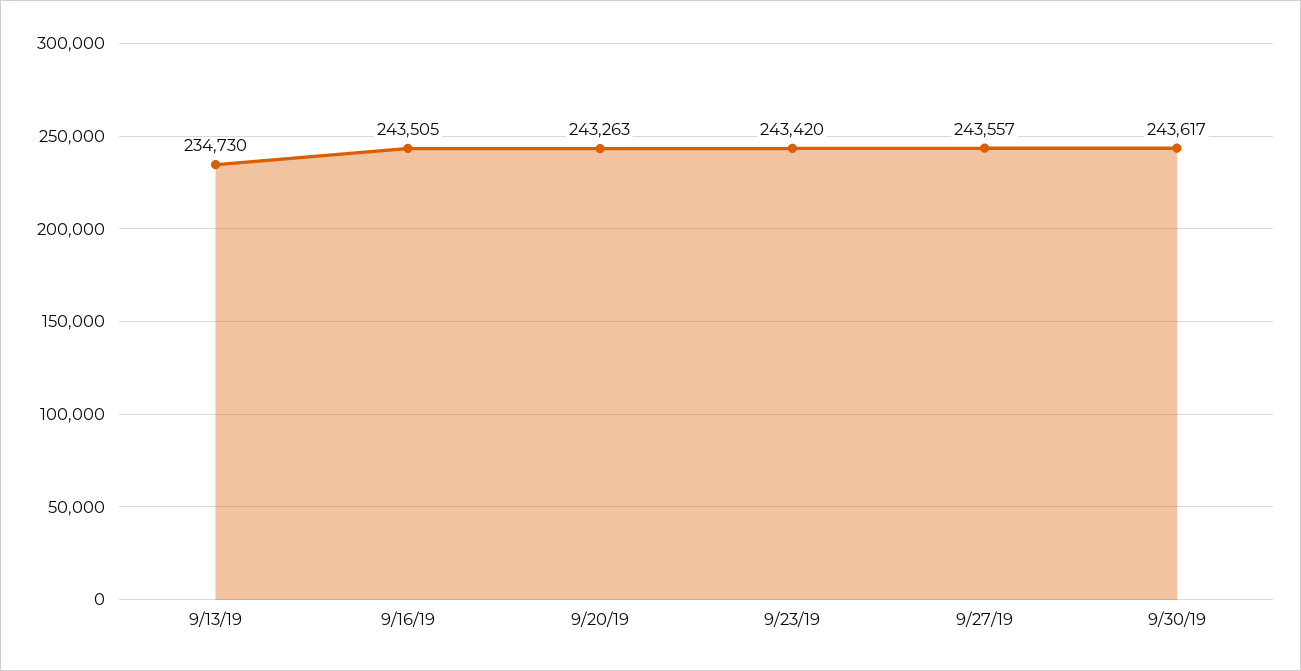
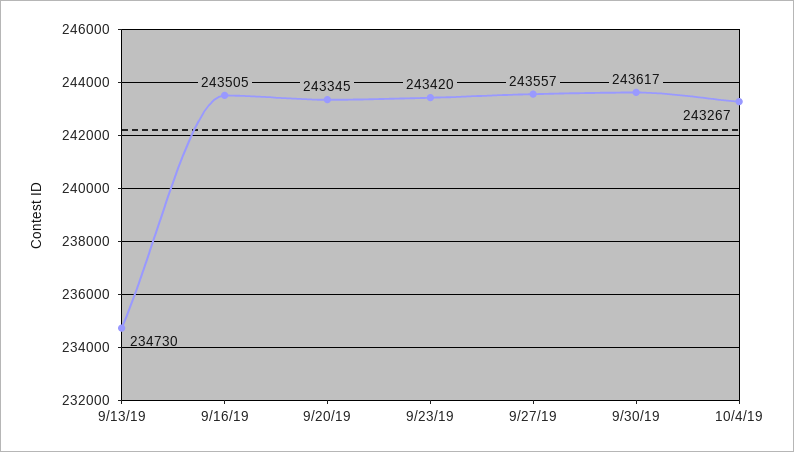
9/20/19: 243263 -> 243345
10/4/19: none -> 243267

